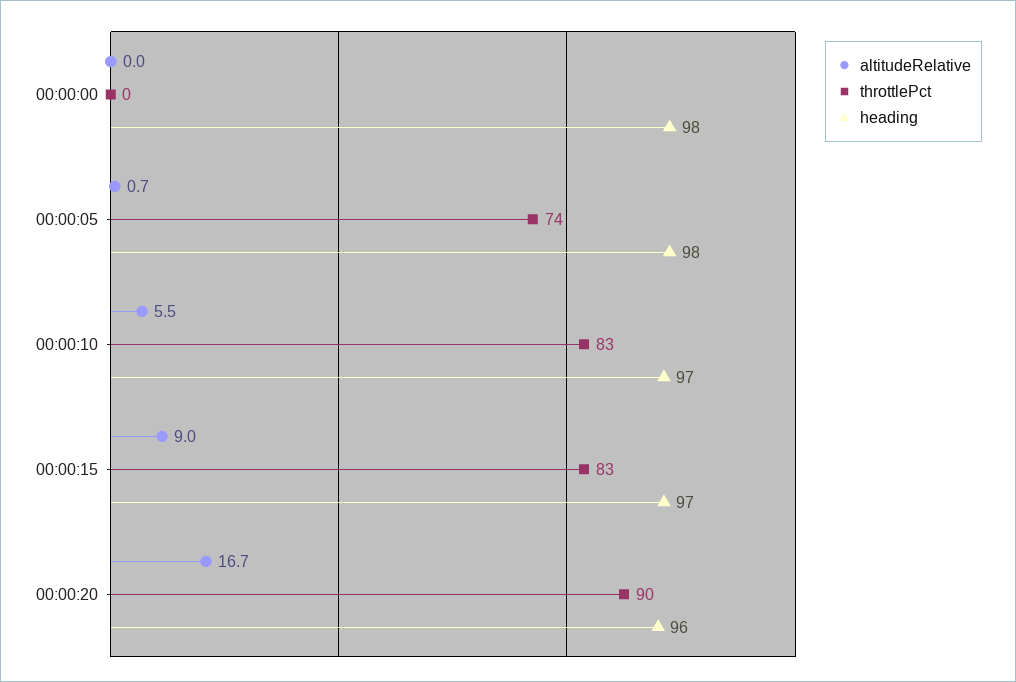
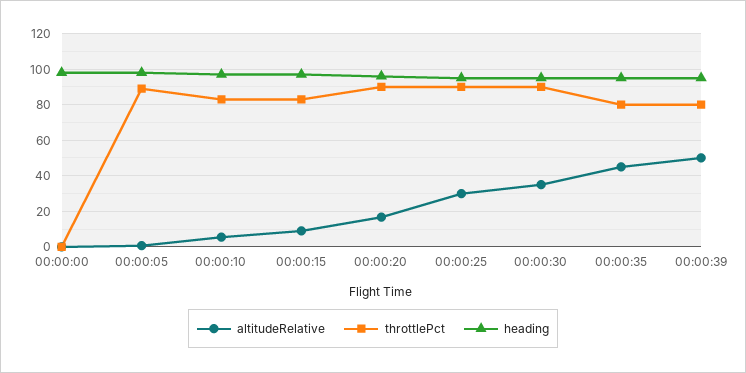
throttlePct, 00:00:05: 74 -> 90
altitudeRelative, 00:00:25: none -> 30
throttlePct, 00:00:25: none -> 90
heading, 00:00:25: none -> 95
altitudeRelative, 00:00:30: none -> 35
throttlePct, 00:00:30: none -> 90
heading, 00:00:30: none -> 95
altitudeRelative, 00:00:35: none -> 45
throttlePct, 00:00:35: none -> 80
heading, 00:00:35: none -> 95
altitudeRelative, 00:00:39: none -> 50
throttlePct, 00:00:39: none -> 80
heading, 00:00:39: none -> 95

